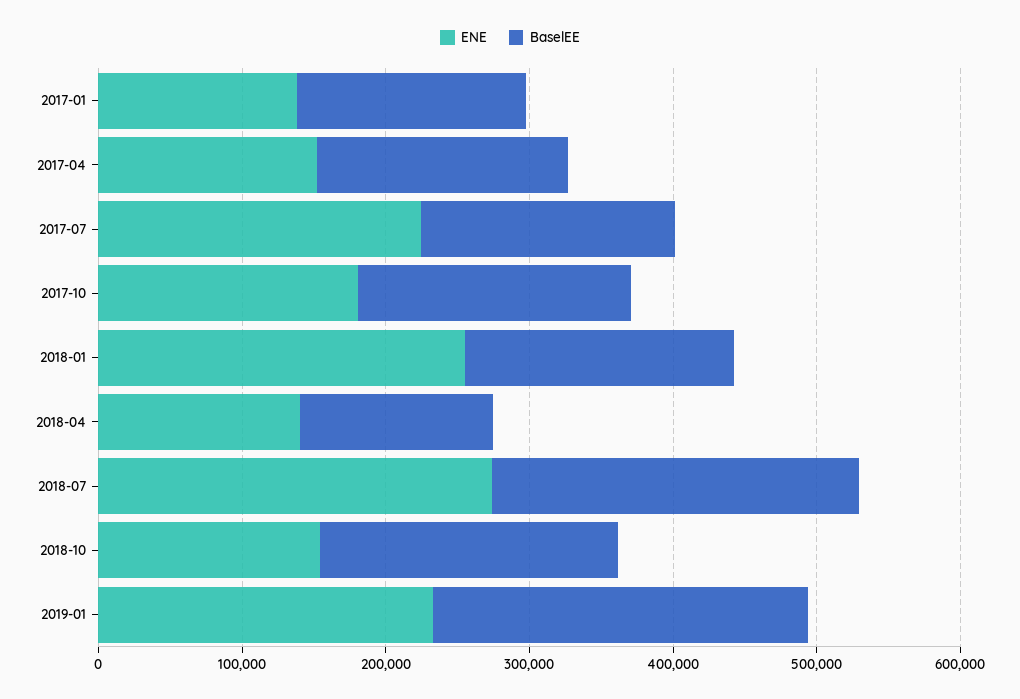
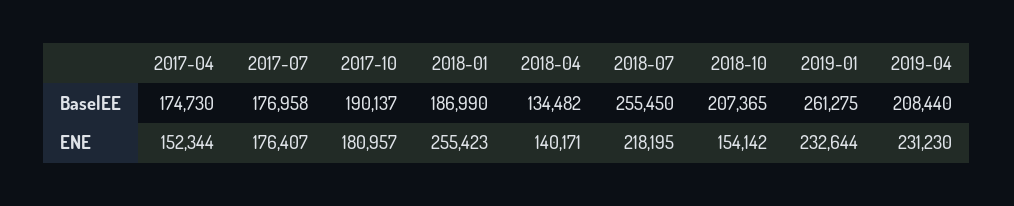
ENE, 2017-01: 140000 -> none
BaselEE, 2017-01: 160000 -> none
ENE, 2017-07: 220000 -> 176407
ENE, 2018-07: 280000 -> 218195
BaselEE, 2019-04: none -> 208440
ENE, 2019-04: none -> 231230

